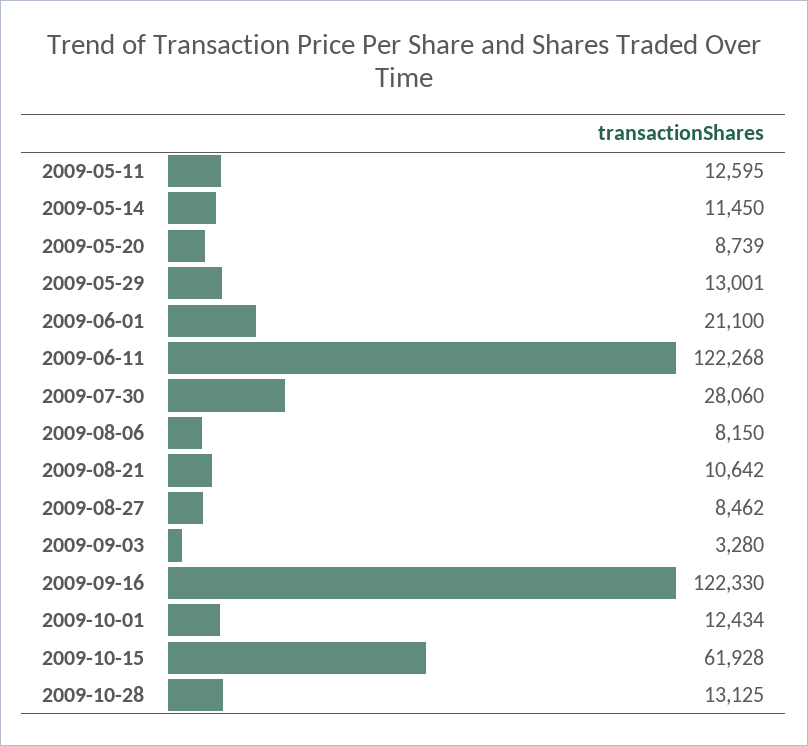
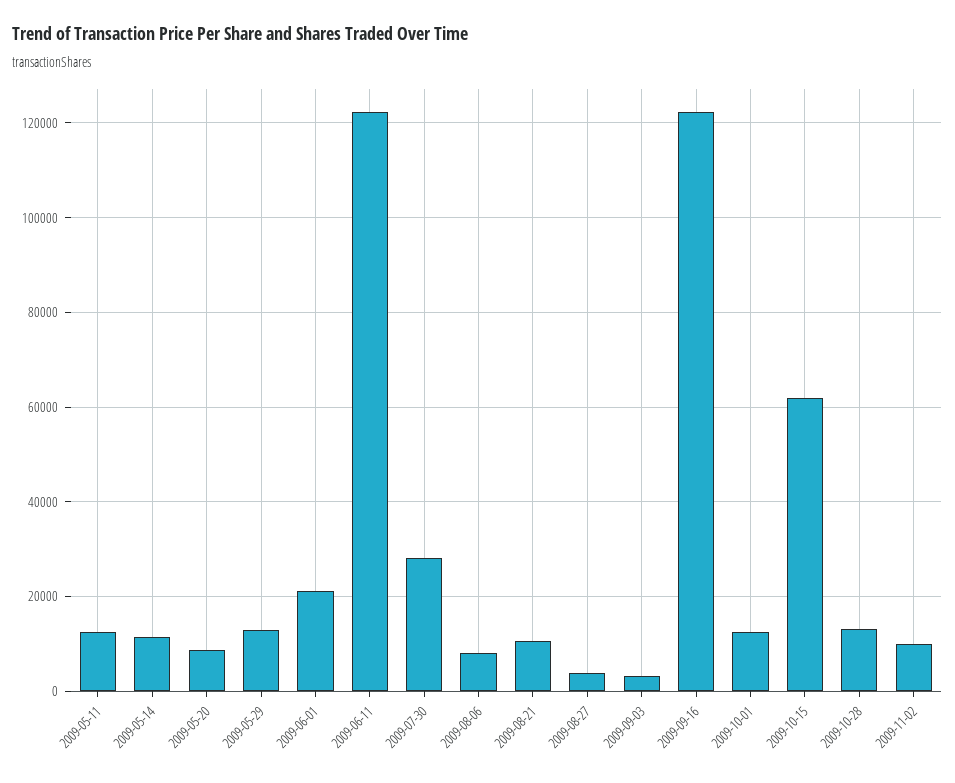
2009-08-27: 8462 -> 4000
2009-11-02: none -> 10000

